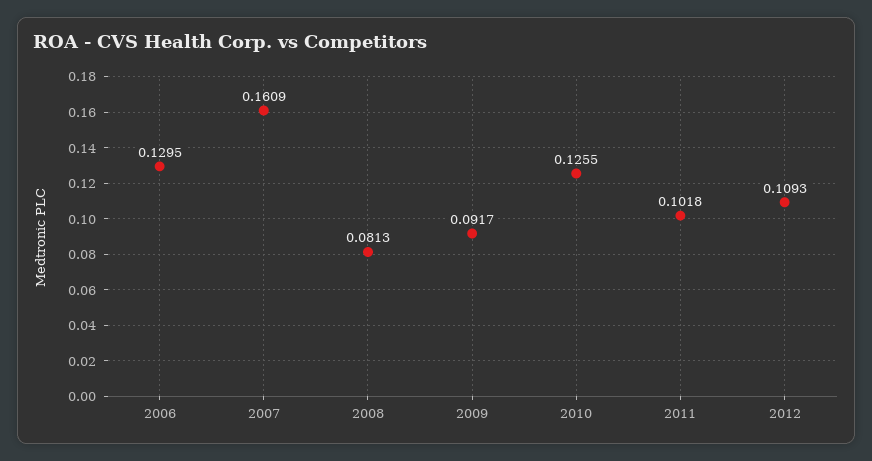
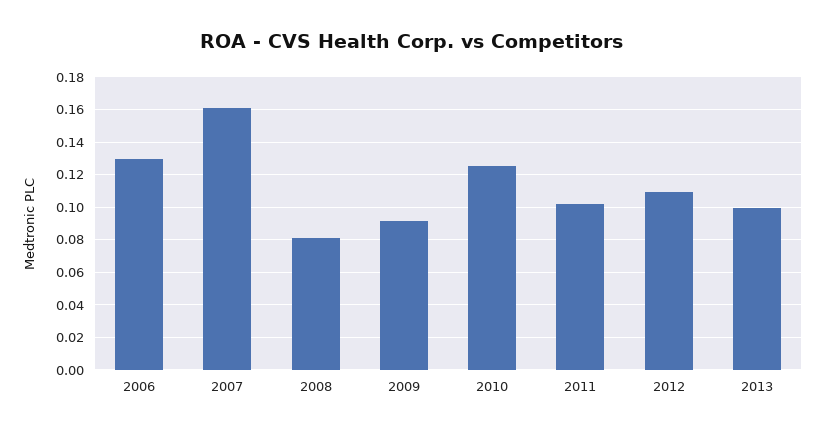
2013: none -> 0.1

